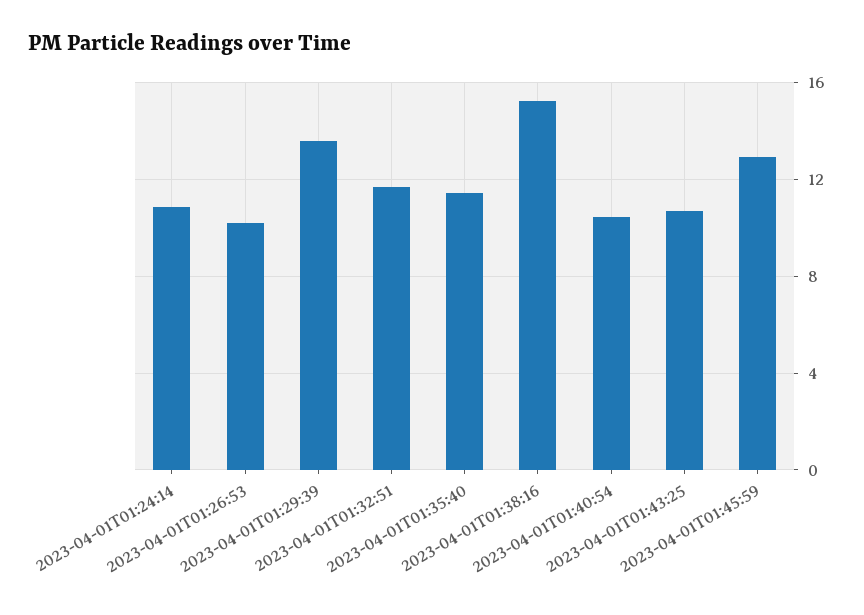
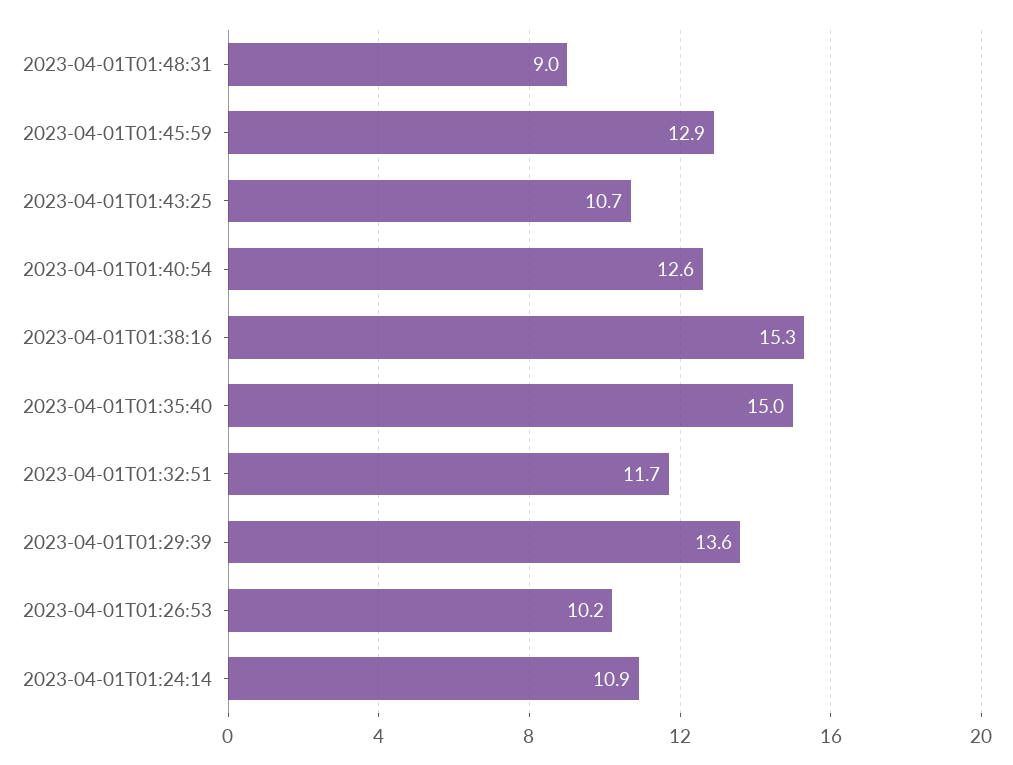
2023-04-01T01:35:40: 11.5 -> 15
2023-04-01T01:40:54: 10.5 -> 12.6
2023-04-01T01:48:31: none -> 9

